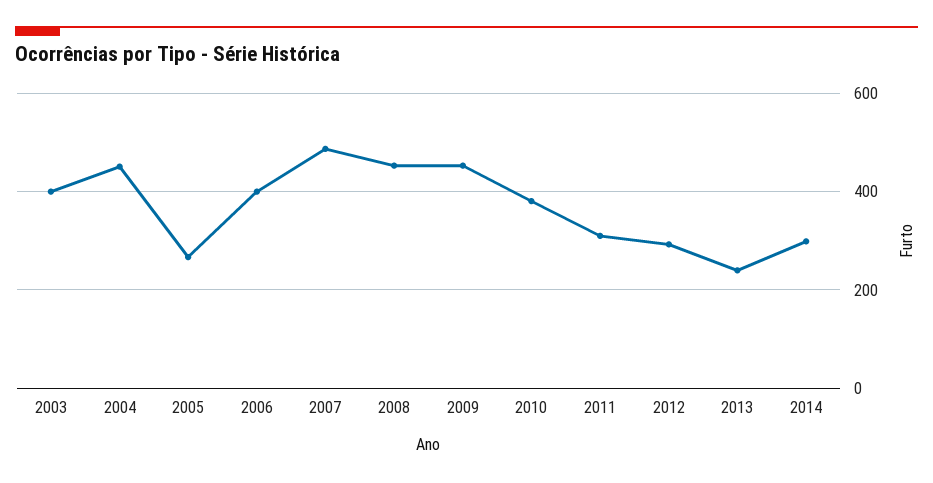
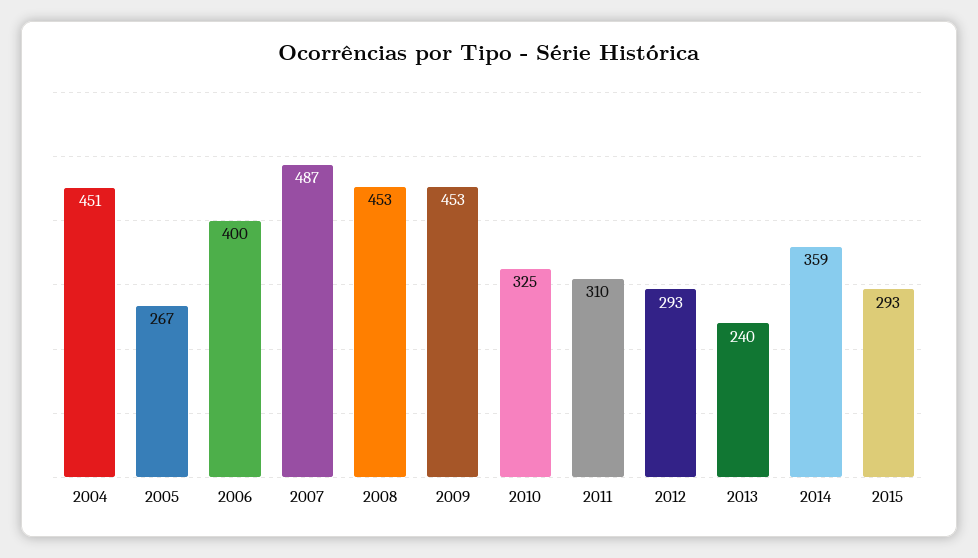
2003: 400 -> none
2010: 380 -> 325
2014: 300 -> 359
2015: none -> 293

